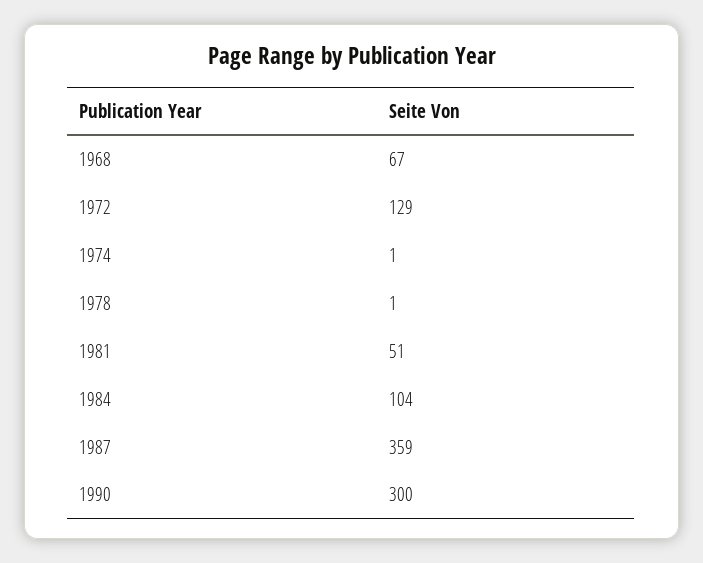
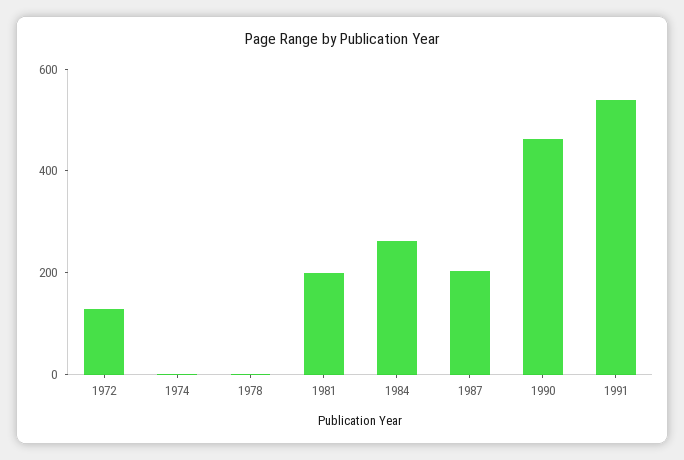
1968: 67 -> none
1981: 51 -> 200
1984: 104 -> 250
1987: 359 -> 200
1990: 300 -> 450
1991: none -> 550

